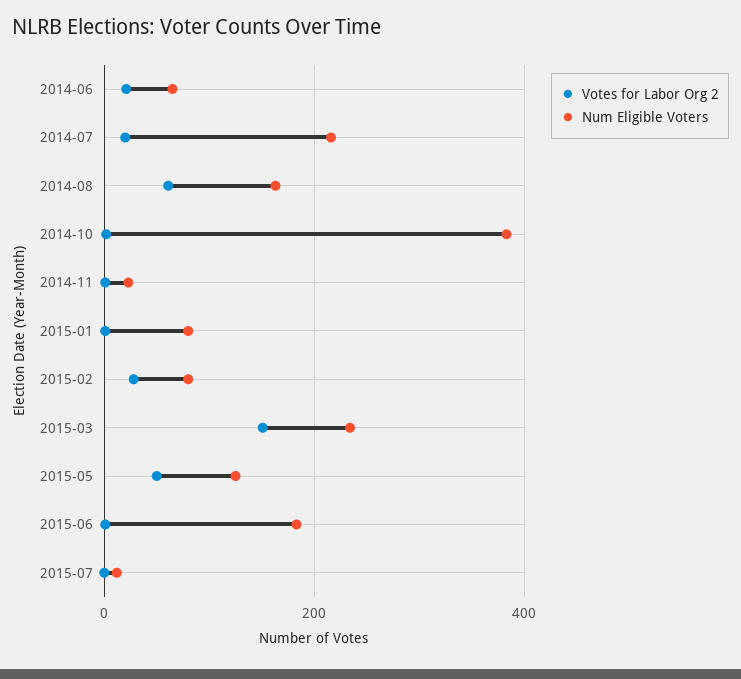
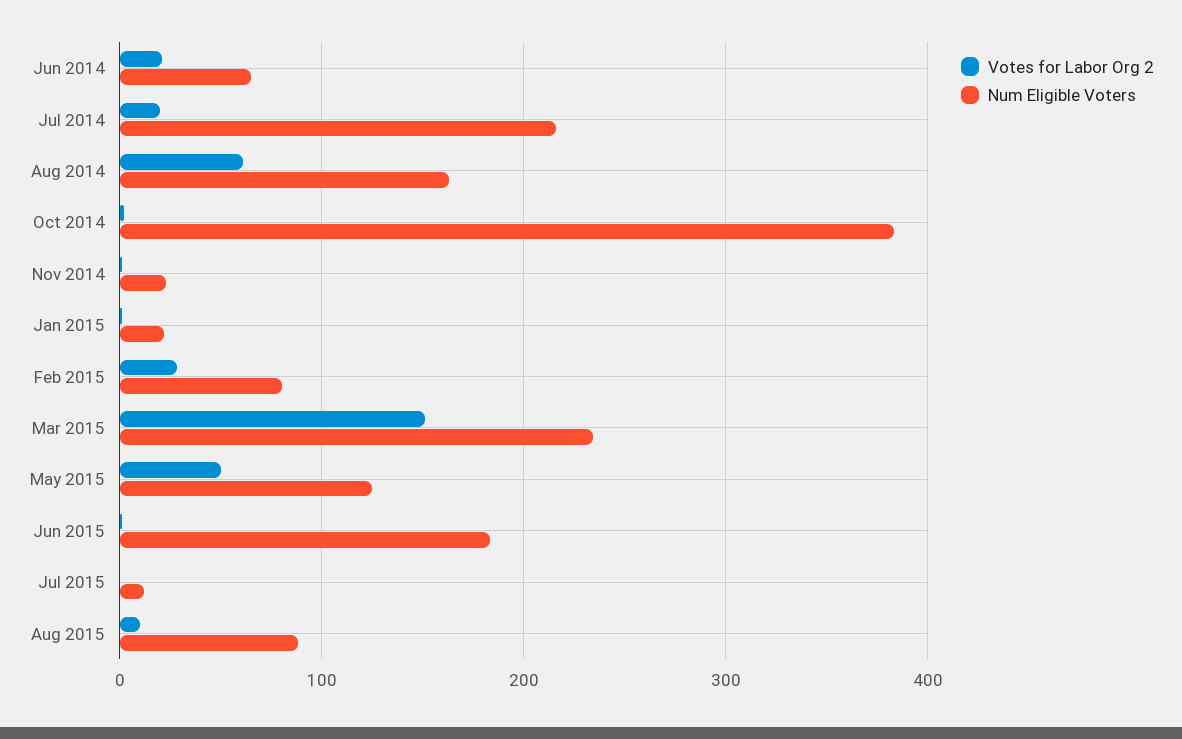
Num Eligible Voters, 2015-01: 80 -> 20
Votes for Labor Org 2, Aug 2015: none -> 10
Num Eligible Voters, Aug 2015: none -> 90

